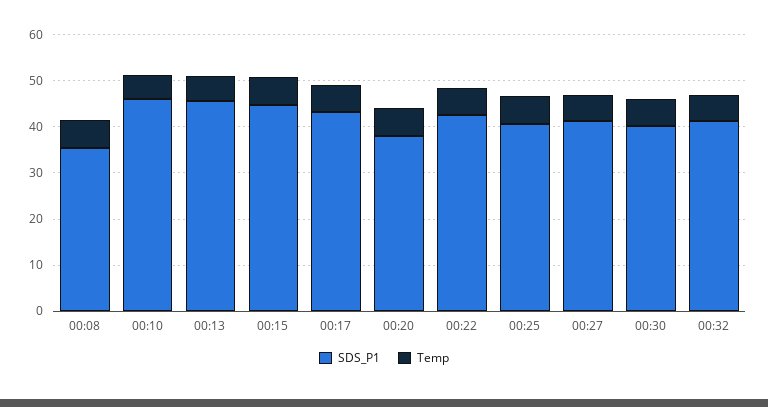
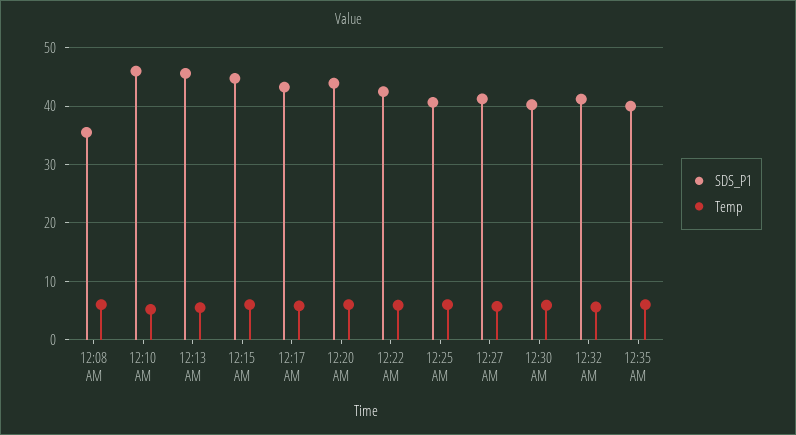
SDS_P1, 00:20: 38 -> 44
SDS_P1, 12:35 AM: none -> 40
Temp, 12:35 AM: none -> 6

